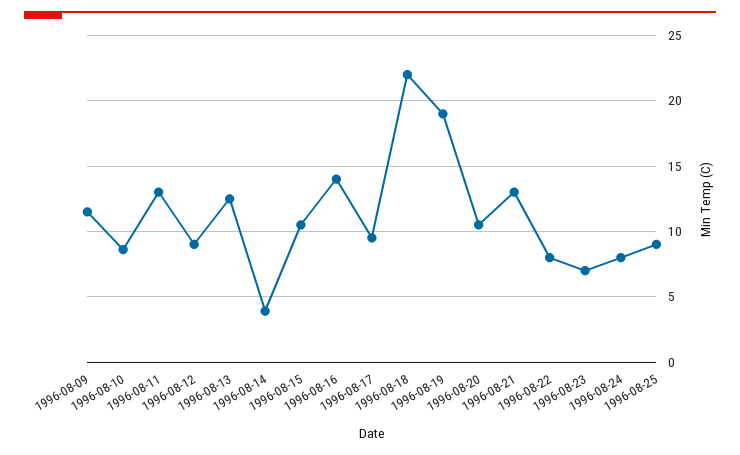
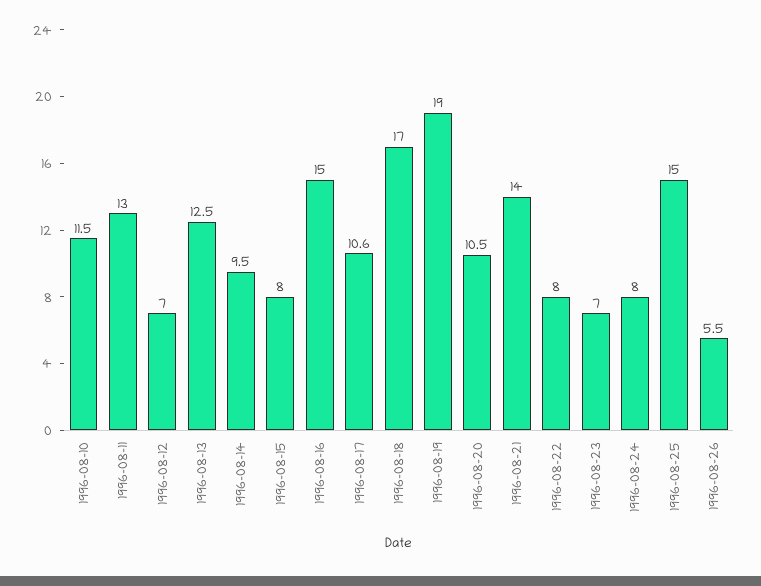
1996-08-09: 11.5 -> none
1996-08-10: 8.5 -> 11.5
1996-08-12: 9 -> 7
1996-08-14: 4 -> 9.5
1996-08-15: 10.5 -> 8
1996-08-16: 14 -> 15
1996-08-17: 9.5 -> 10.6
1996-08-18: 22 -> 17
1996-08-21: 13 -> 14
1996-08-25: 9 -> 15
1996-08-26: none -> 5.5

